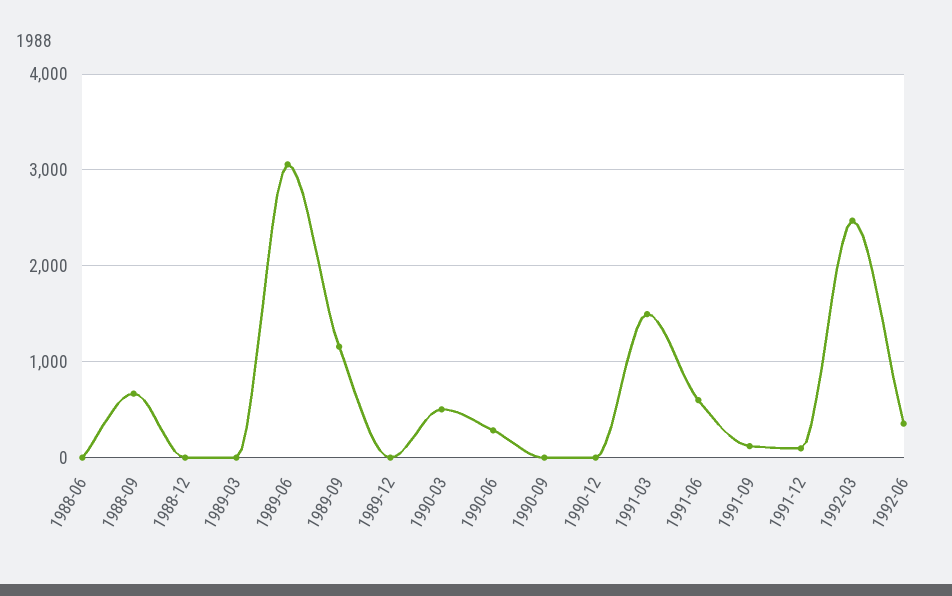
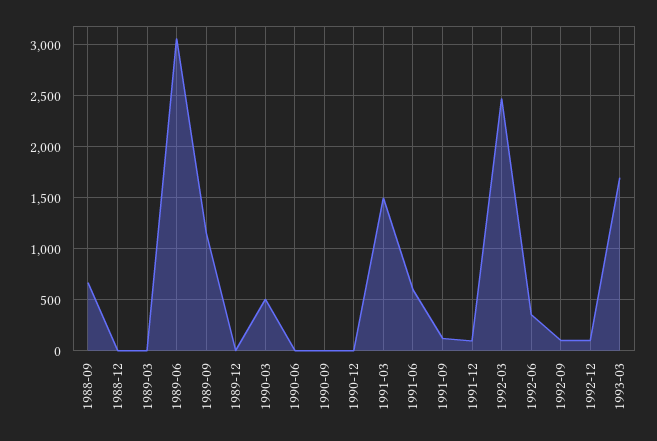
1988-06: 0 -> none
1990-06: 300 -> 0
1992-09: none -> 100
1992-12: none -> 100
1993-03: none -> 1700

